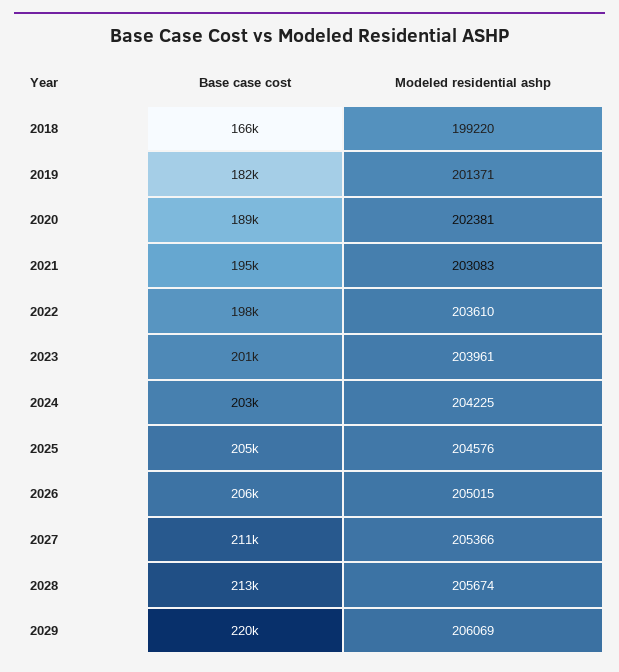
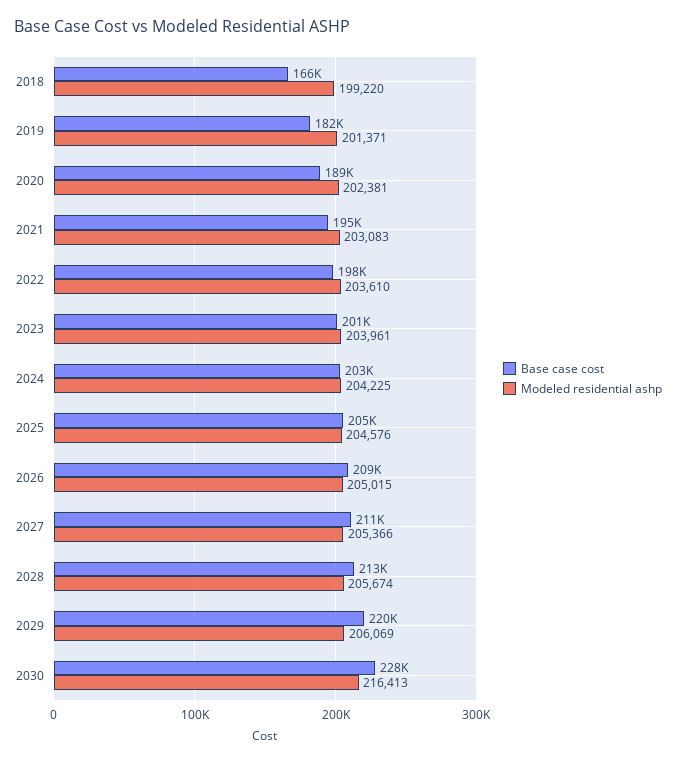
Base case cost, 2026: 206000 -> 209000
Base case cost, 2030: none -> 228000
Modeled residential ashp, 2030: none -> 216413

